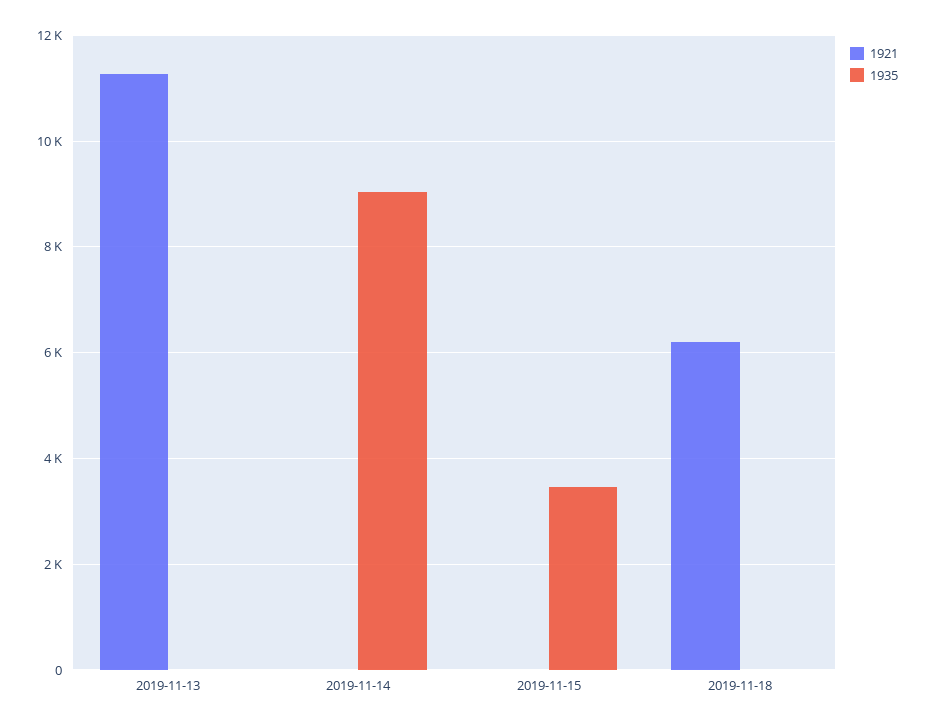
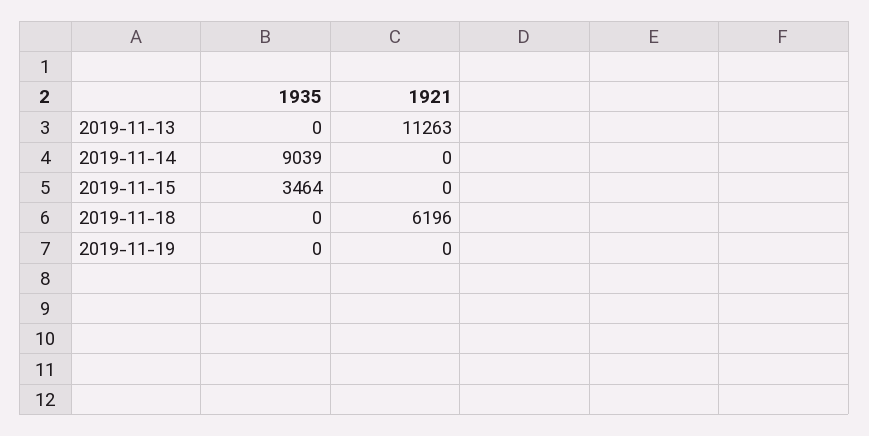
1935, 2019-11-19: none -> 0
1921, 2019-11-19: none -> 0

